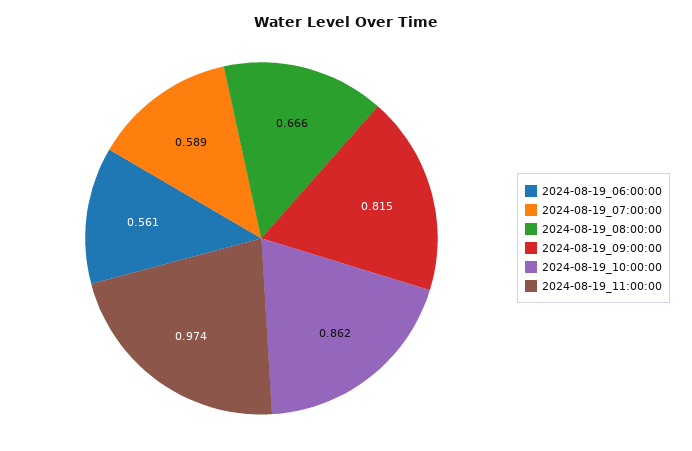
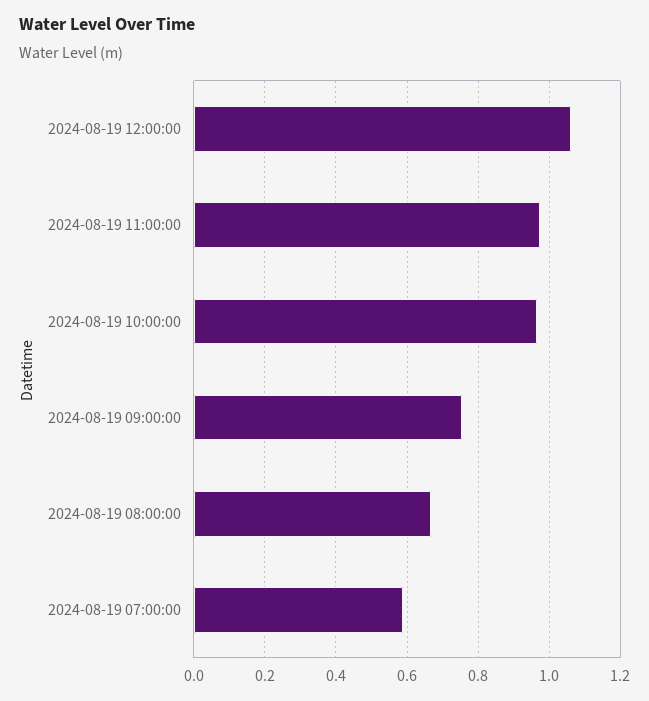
2024-08-19_06:00:00: 0.561 -> none
2024-08-19_09:00:00: 0.815 -> 0.76
2024-08-19_10:00:00: 0.862 -> 0.96
2024-08-19 12:00:00: none -> 1.06

